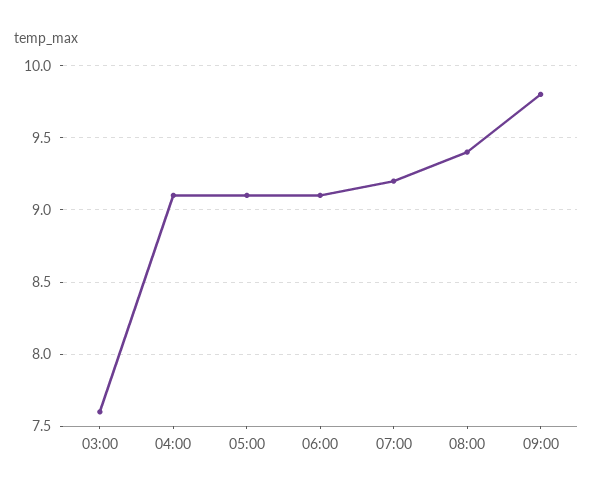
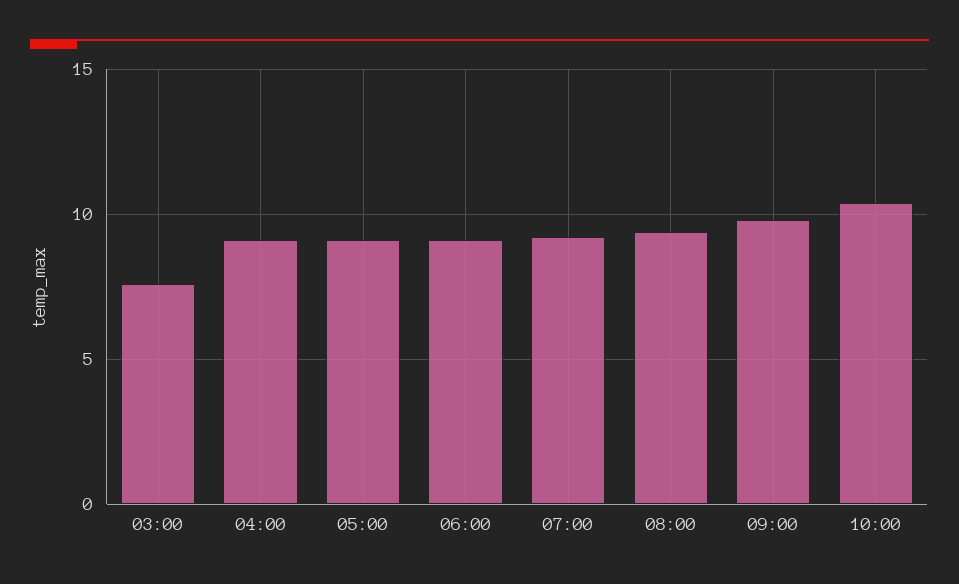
10:00: none -> 10.5

